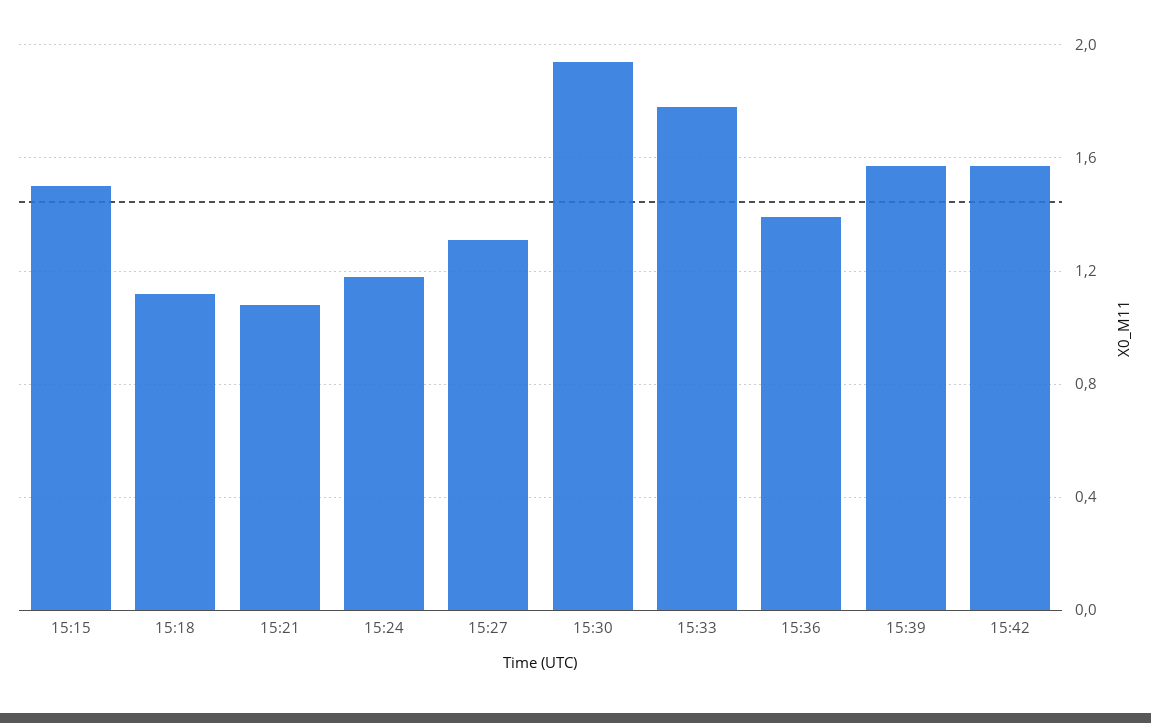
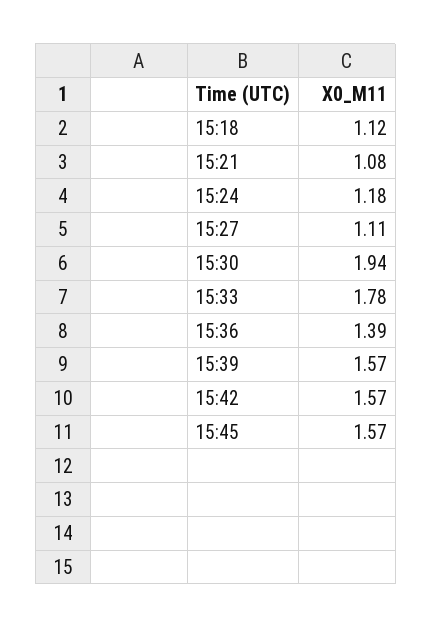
15:15: 1.5 -> none
15:27: 1.3 -> 1.11
15:45: none -> 1.57

